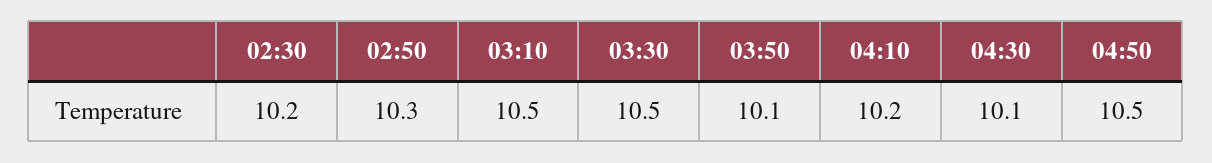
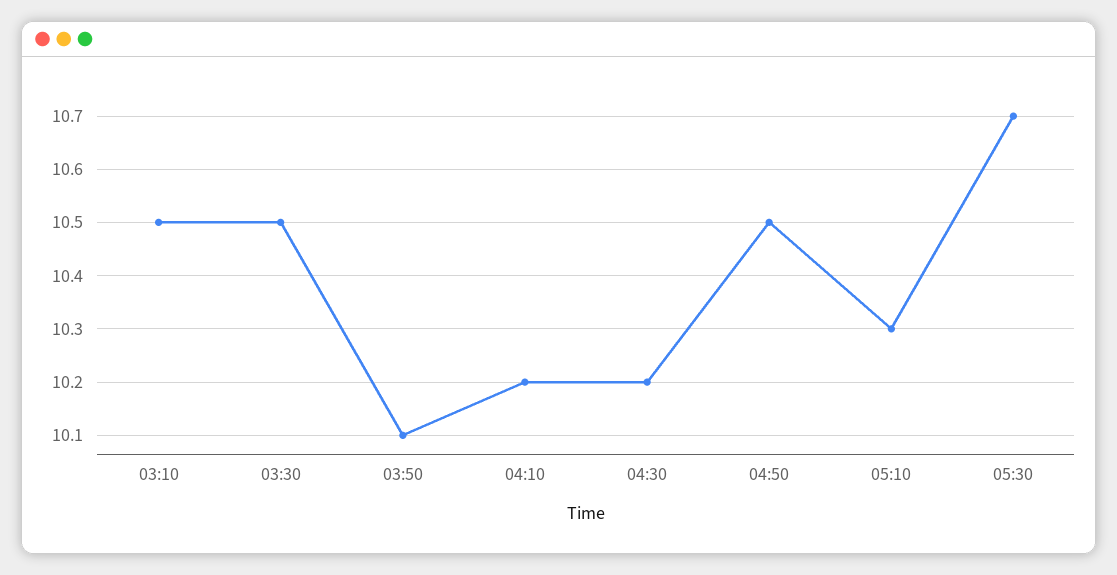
02:30: 10.2 -> none
02:50: 10.3 -> none
04:30: 10.1 -> 10.2
05:10: none -> 10.3
05:30: none -> 10.7

